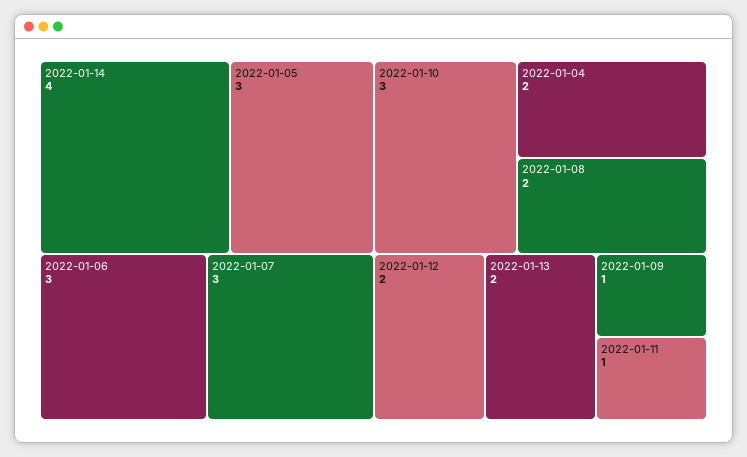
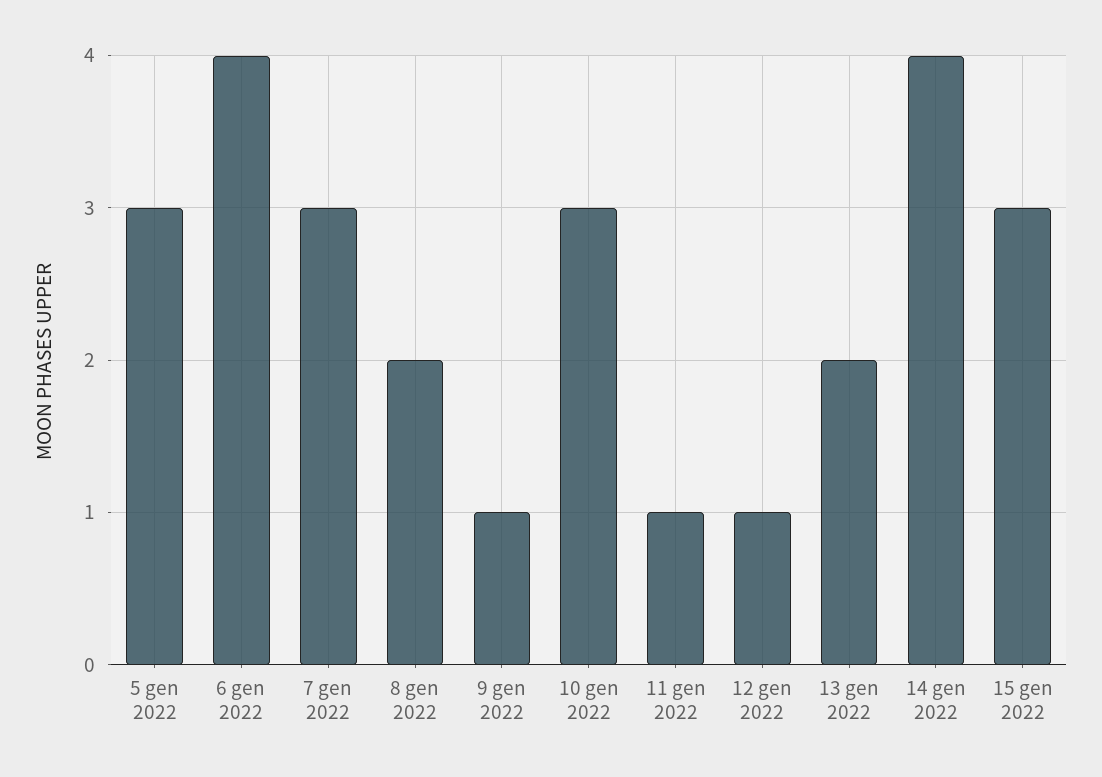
2022-01-06: 3 -> 4
2022-01-04: 2 -> none
2022-01-12: 2 -> 1
15 gen 2022: none -> 3

